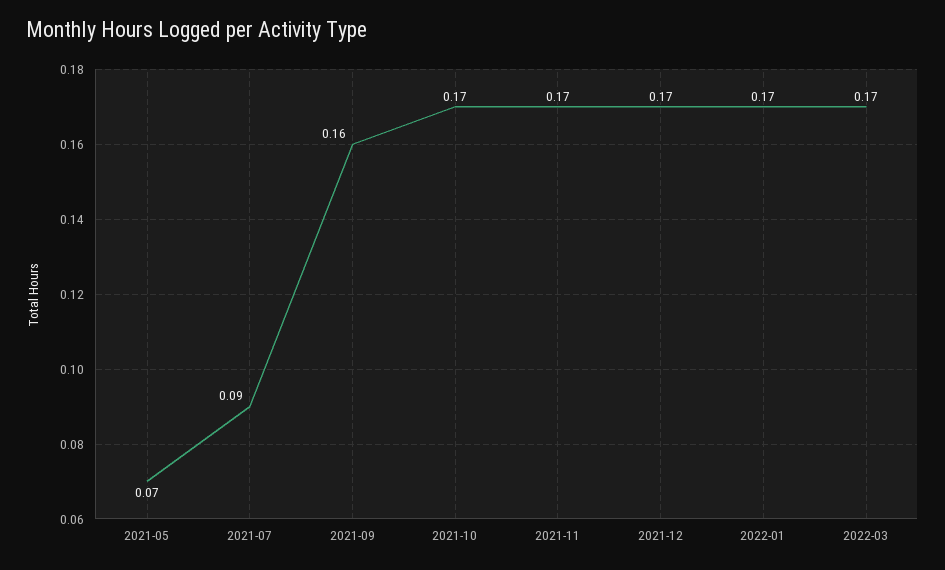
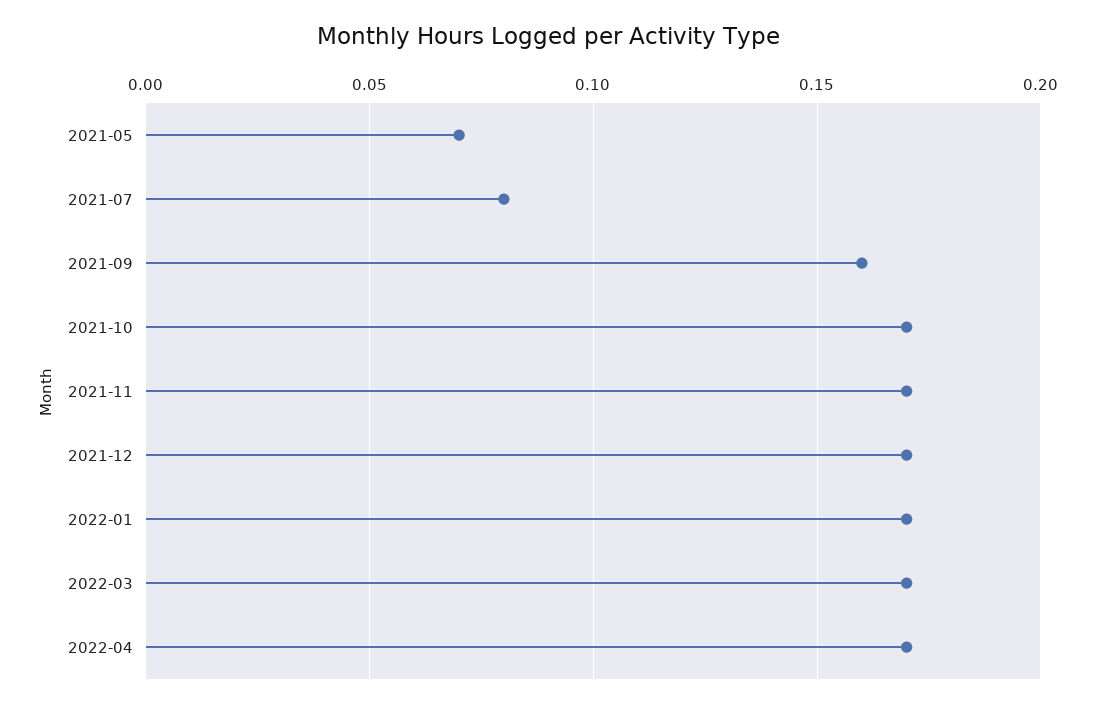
2021-07: 0.09 -> 0.08
2022-04: none -> 0.17

